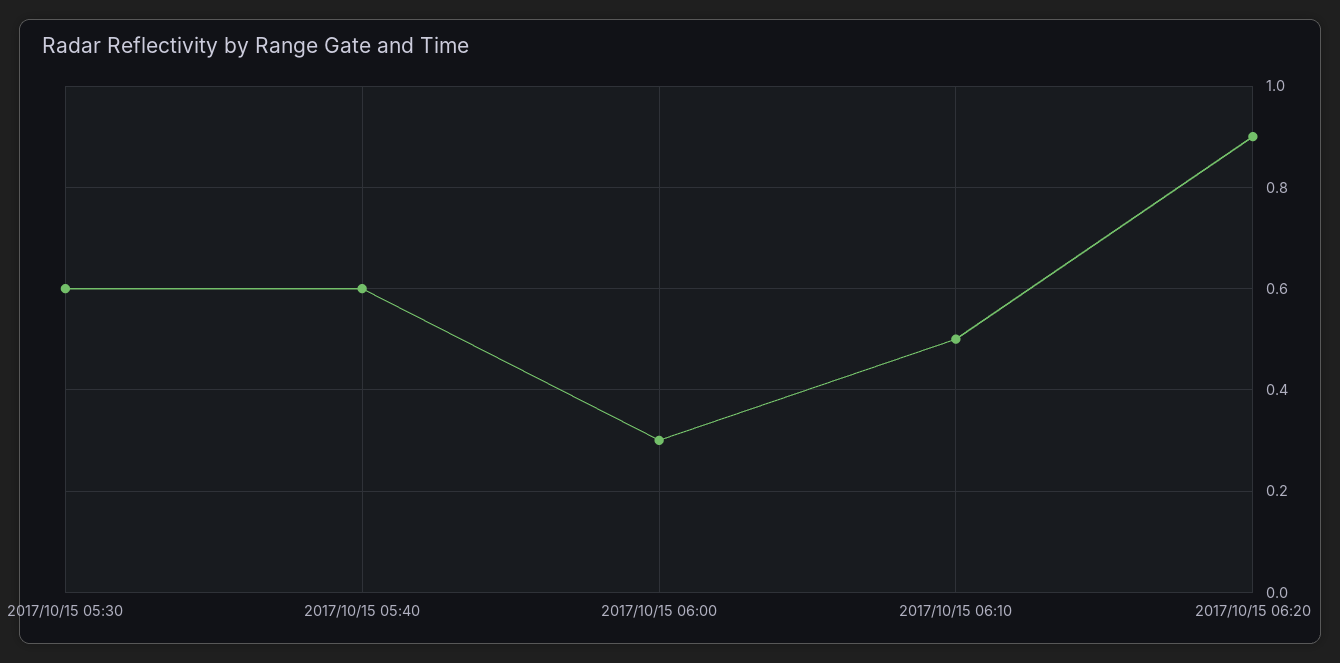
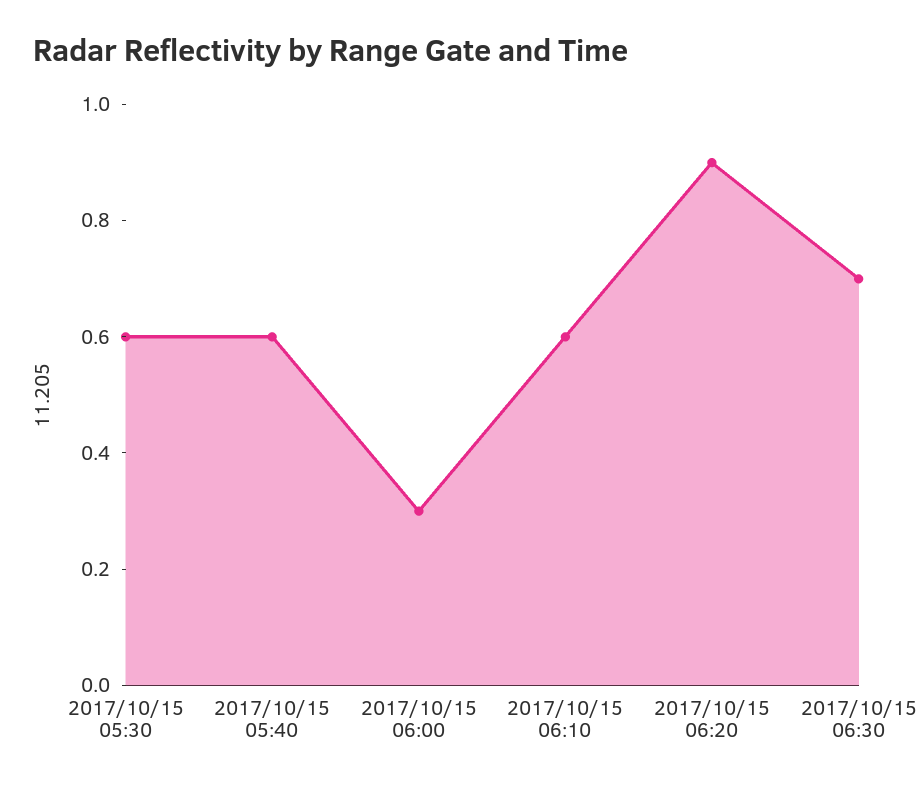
2017/10/15 06:10: 0.5 -> 0.6
2017/10/15 06:30: none -> 0.7

